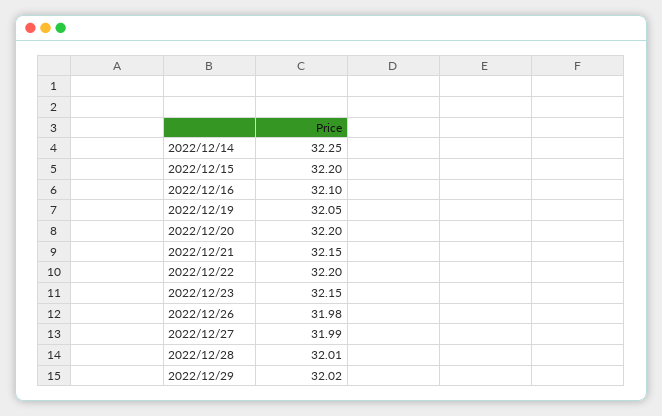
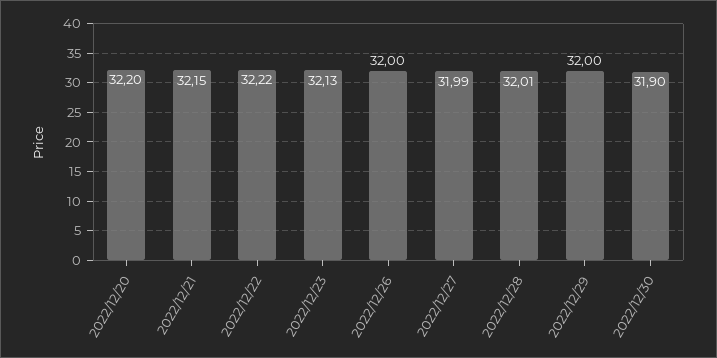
2022/12/14: 32.25 -> none
2022/12/15: 32.2 -> none
2022/12/16: 32.1 -> none
2022/12/19: 32.05 -> none
2022/12/22: 32.2 -> 32.22
2022/12/23: 32.15 -> 32.13
2022/12/26: 31.98 -> 32
2022/12/29: 32.02 -> 32
2022/12/30: none -> 31.9

